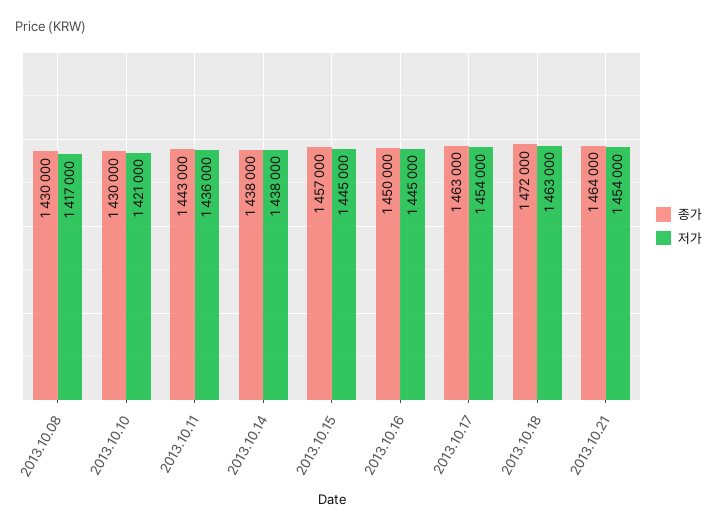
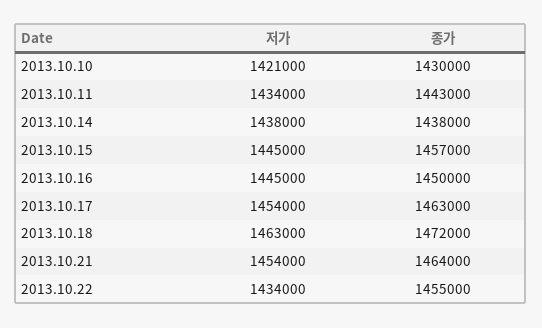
종가, 2013.10.08: 1430000 -> none
저가, 2013.10.08: 1417000 -> none
저가, 2013.10.11: 1436000 -> 1434000
저가, 2013.10.22: none -> 1434000
종가, 2013.10.22: none -> 1455000

